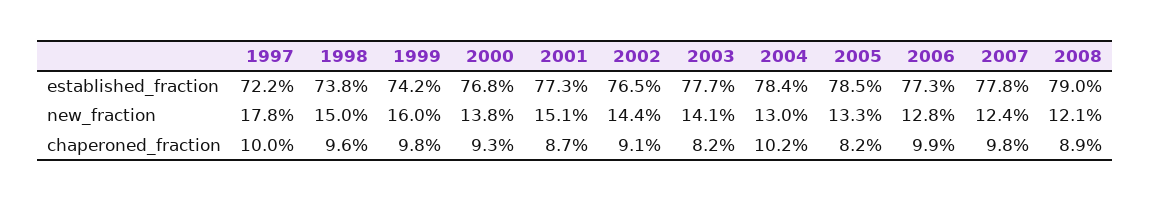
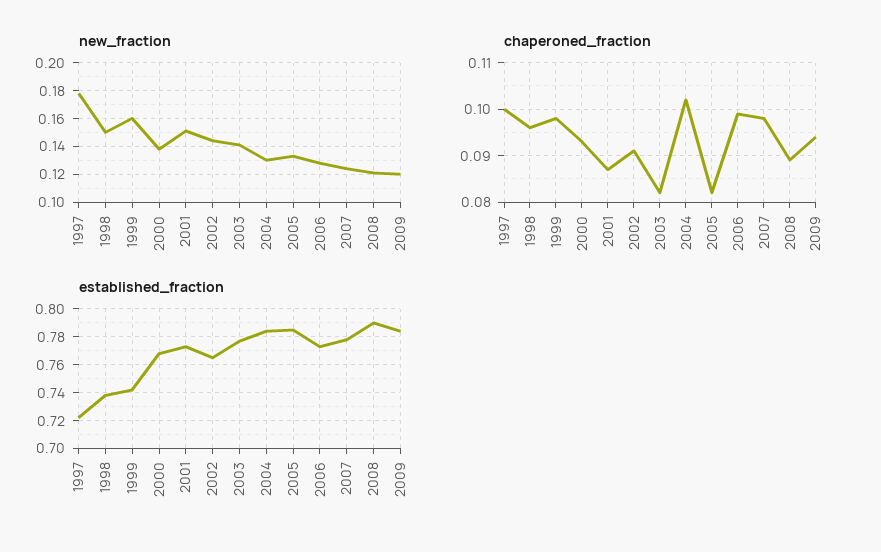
new_fraction, 2009: none -> 0.12
chaperoned_fraction, 2009: none -> 0.095
established_fraction, 2009: none -> 0.785

